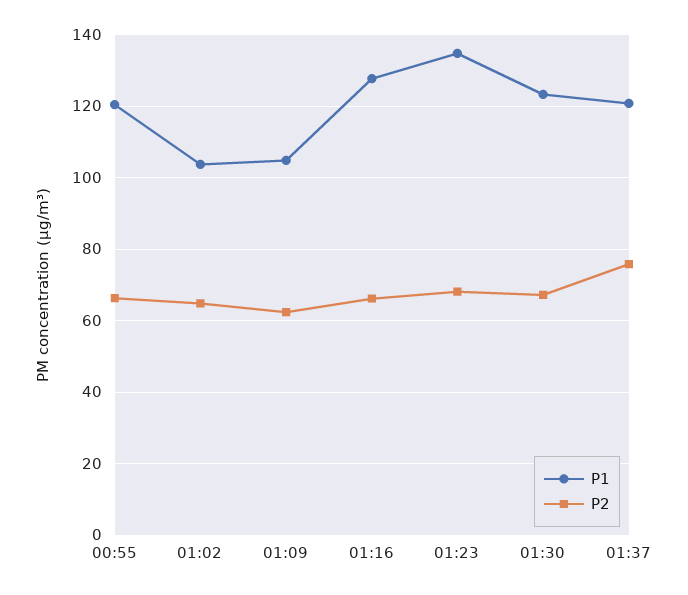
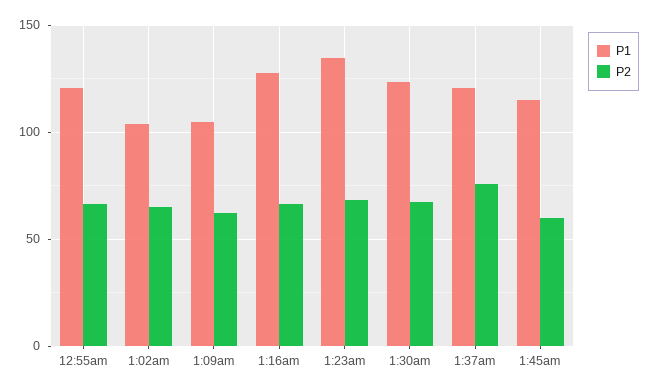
P1, 1:45am: none -> 115
P2, 1:45am: none -> 60

